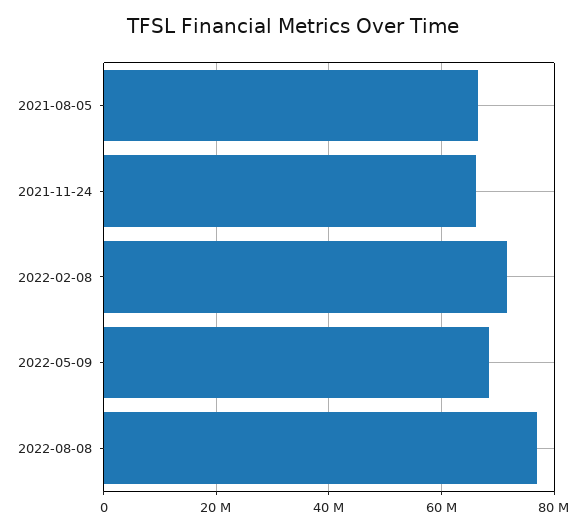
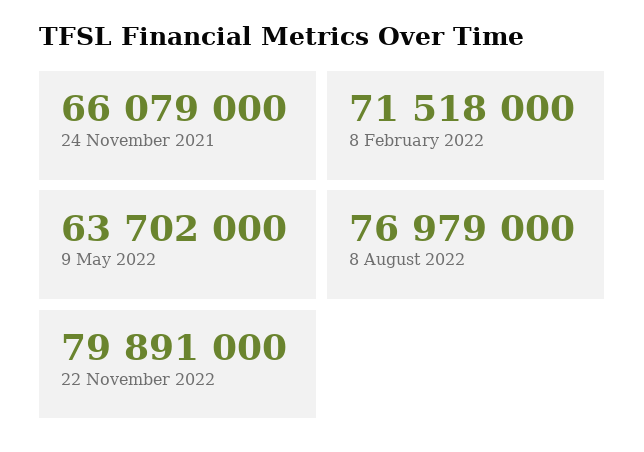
2021-08-05: 66000000 -> none
2022-05-09: 68000000 -> 63702000
22 November 2022: none -> 79891000

